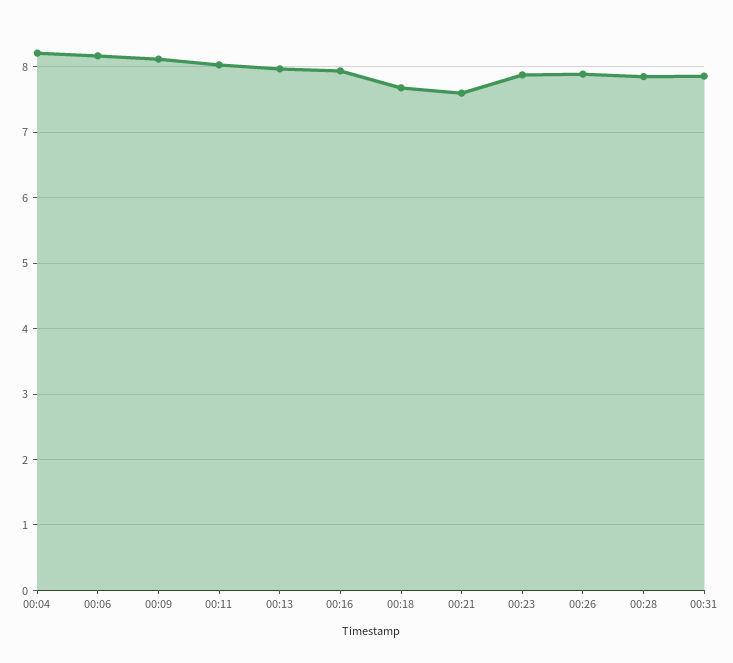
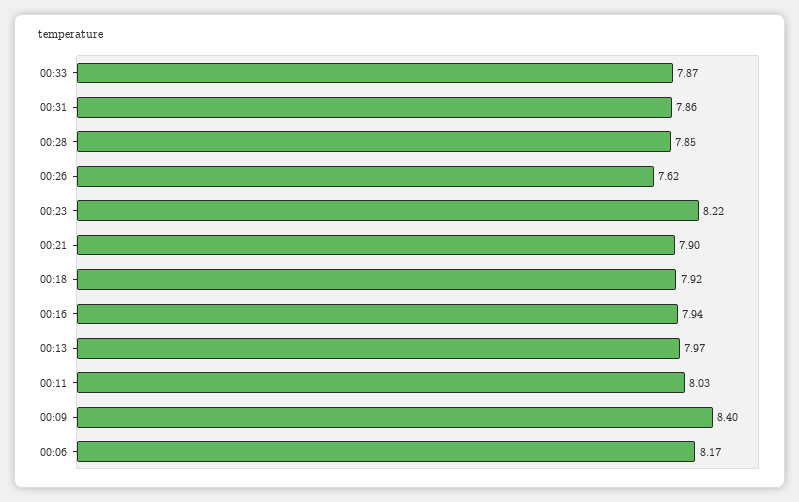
00:04: 8.2 -> none
00:09: 8.1 -> 8.4
00:18: 7.7 -> 7.92
00:21: 7.6 -> 7.9
00:23: 7.9 -> 8.22
00:26: 7.9 -> 7.62
00:33: none -> 7.87

